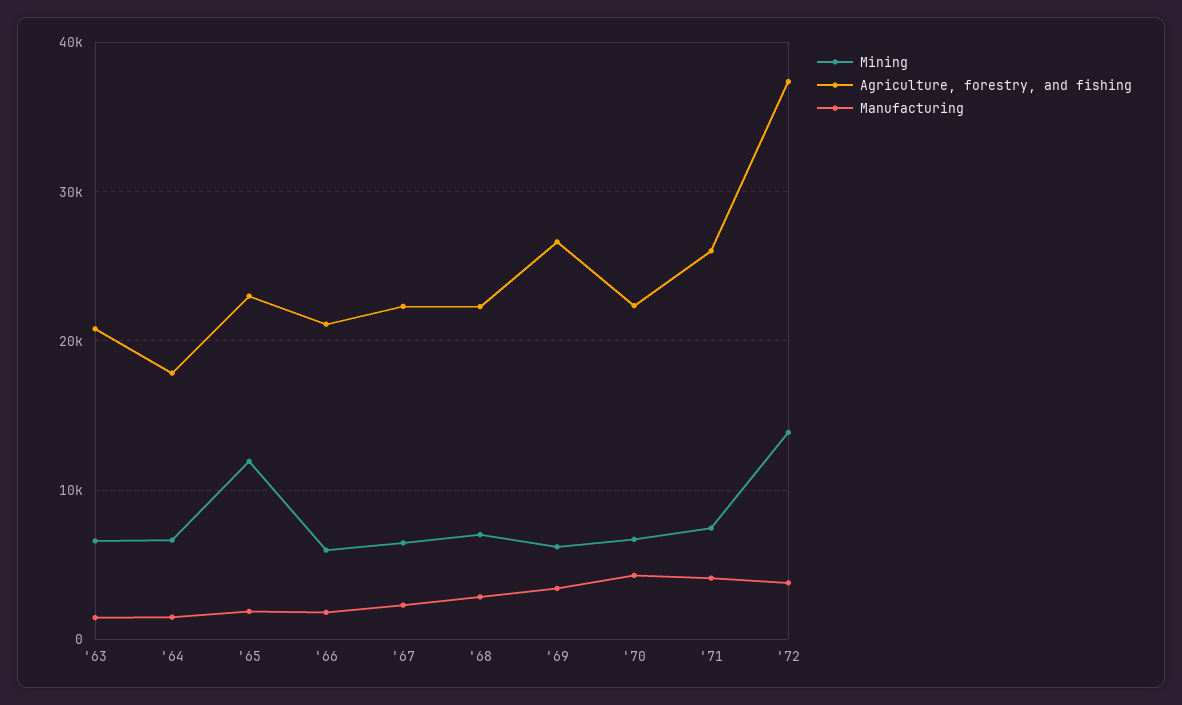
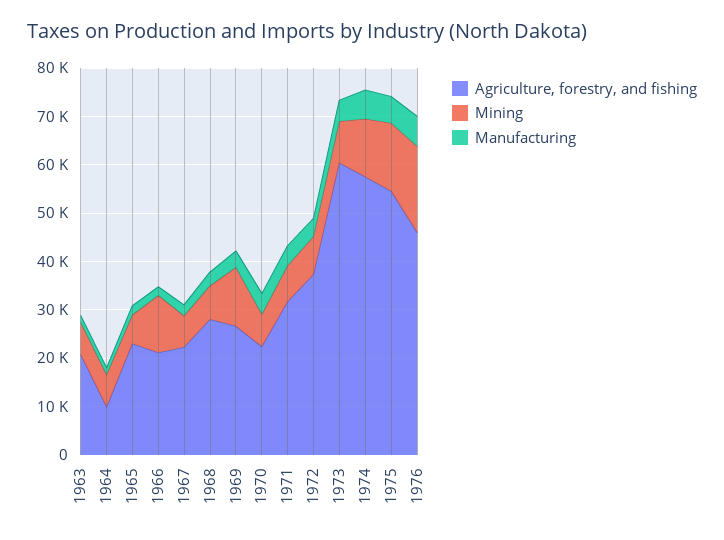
Agriculture, forestry, and fishing, '64: 18000 -> 10000
Mining, '65: 12000 -> 6000
Mining, '66: 6000 -> 12000
Agriculture, forestry, and fishing, '68: 22000 -> 28000
Mining, '69: 6000 -> 12000
Agriculture, forestry, and fishing, '71: 26000 -> 32000
Mining, '72: 14000 -> 8000
Agriculture, forestry, and fishing, 1973: none -> 60000
Mining, 1973: none -> 8000
Manufacturing, 1973: none -> 4000
Agriculture, forestry, and fishing, 1974: none -> 58000
Mining, 1974: none -> 12000
Manufacturing, 1974: none -> 6000
Agriculture, forestry, and fishing, 1975: none -> 54000
Mining, 1975: none -> 14000
Manufacturing, 1975: none -> 6000
Agriculture, forestry, and fishing, 1976: none -> 46000
Mining, 1976: none -> 18000
Manufacturing, 1976: none -> 6000

